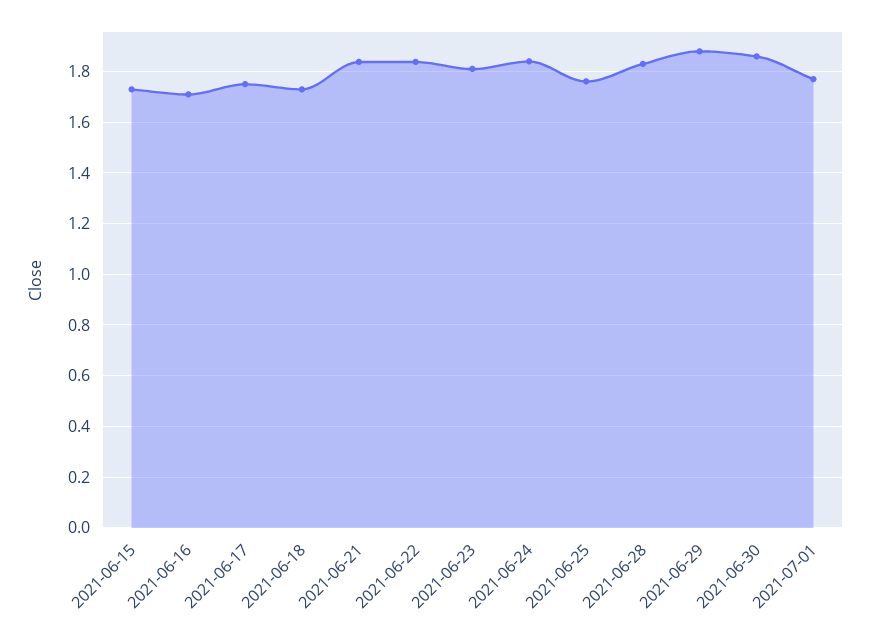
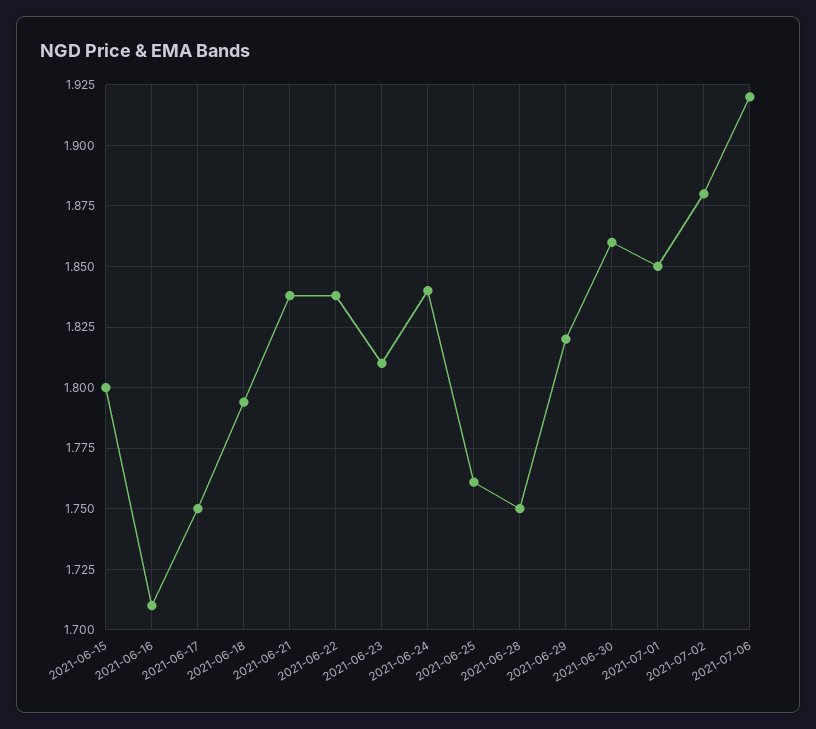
2021-06-15: 1.725 -> 1.8
2021-06-18: 1.725 -> 1.795
2021-06-28: 1.825 -> 1.75
2021-06-29: 1.875 -> 1.82
2021-07-01: 1.775 -> 1.85
2021-07-02: none -> 1.88
2021-07-06: none -> 1.92

